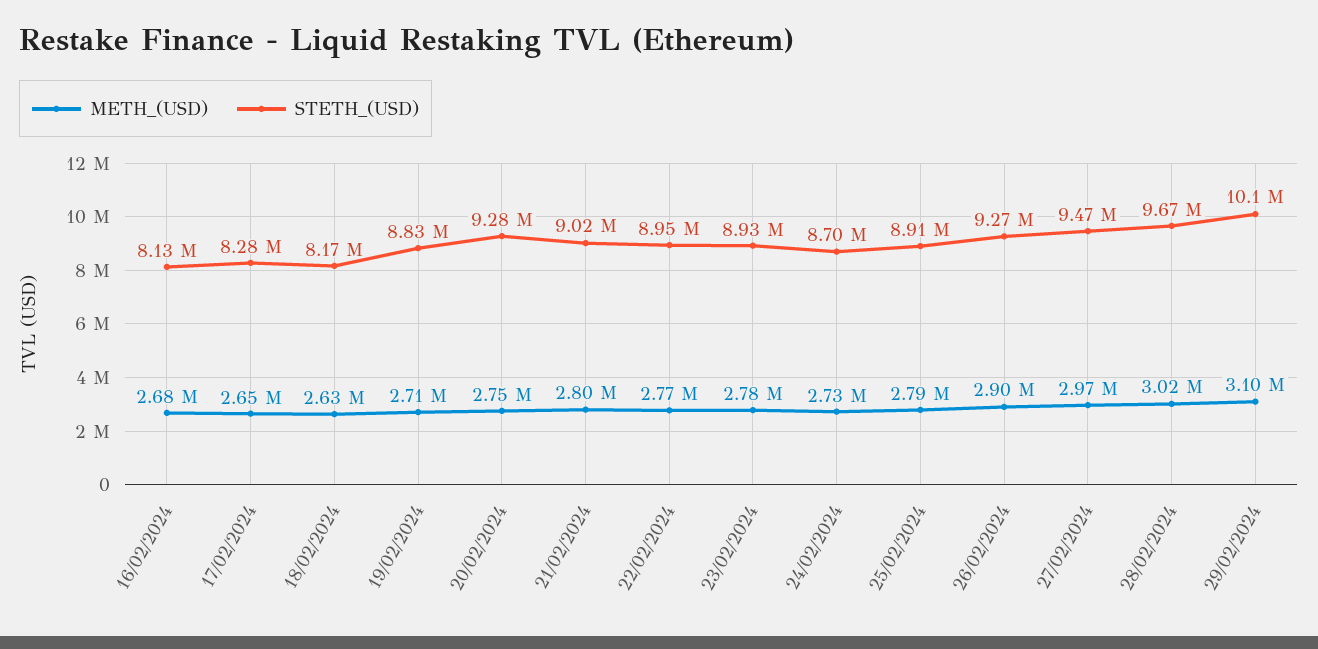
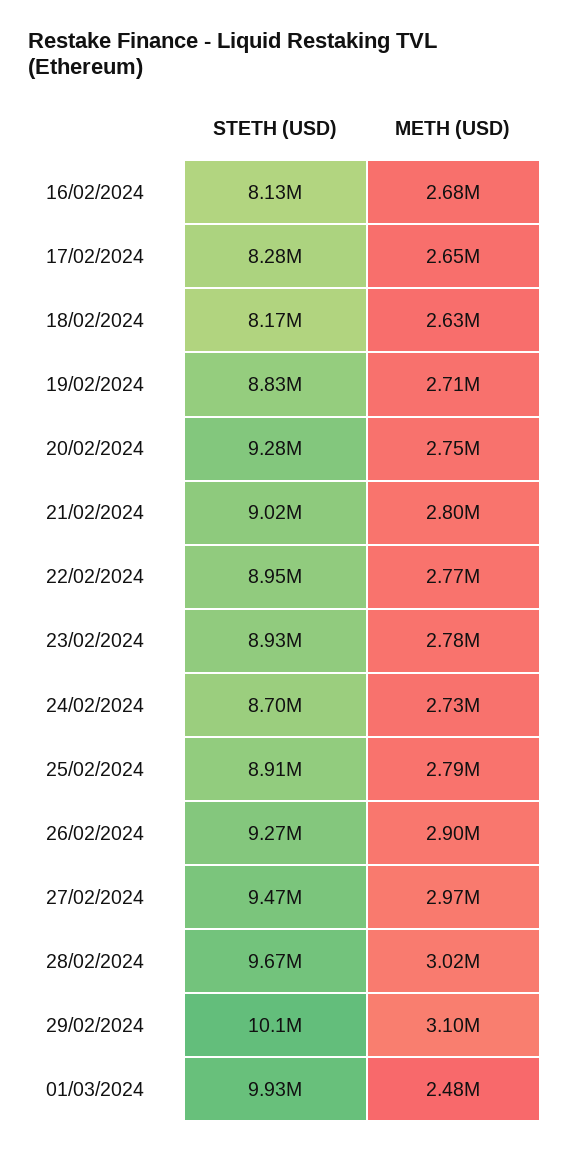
STETH_(USD), 01/03/2024: none -> 9930000
METH_(USD), 01/03/2024: none -> 2480000

